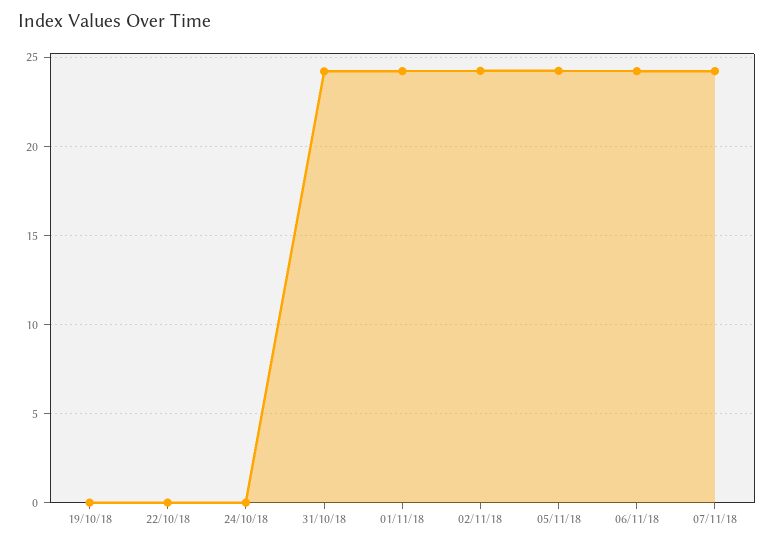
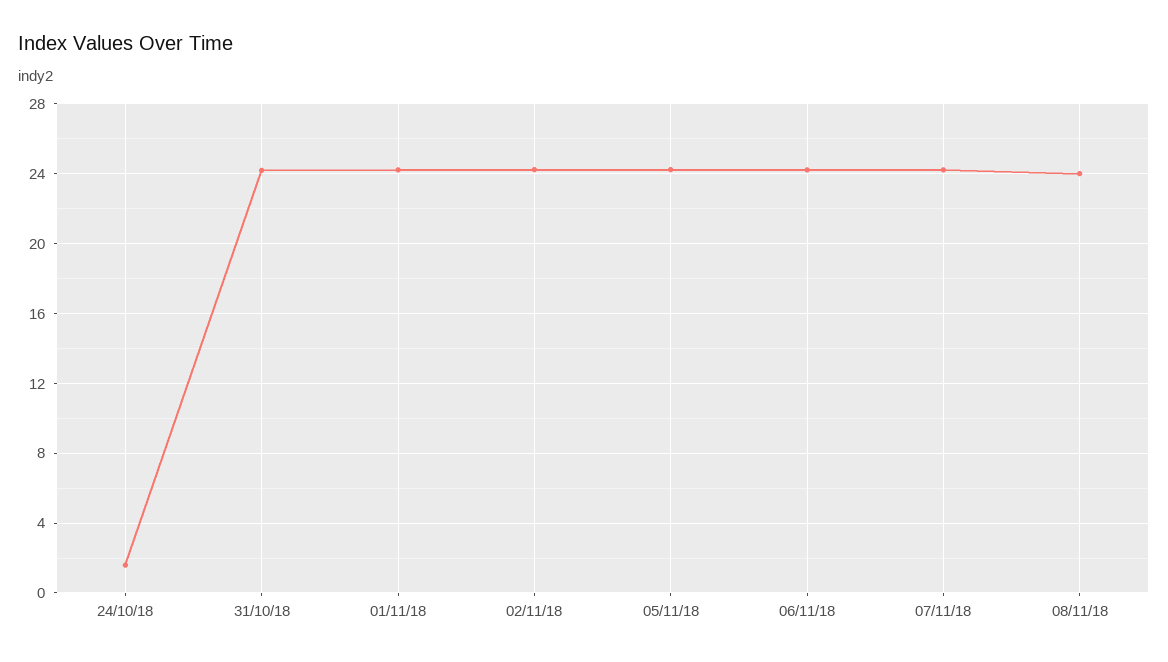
19/10/18: 0 -> none
22/10/18: 0 -> none
24/10/18: 0 -> 1.5
08/11/18: none -> 24

